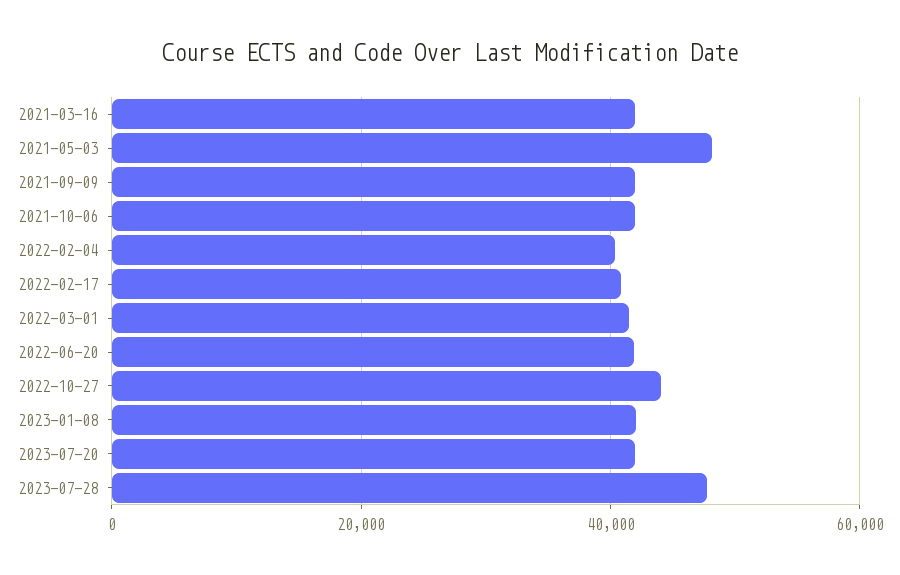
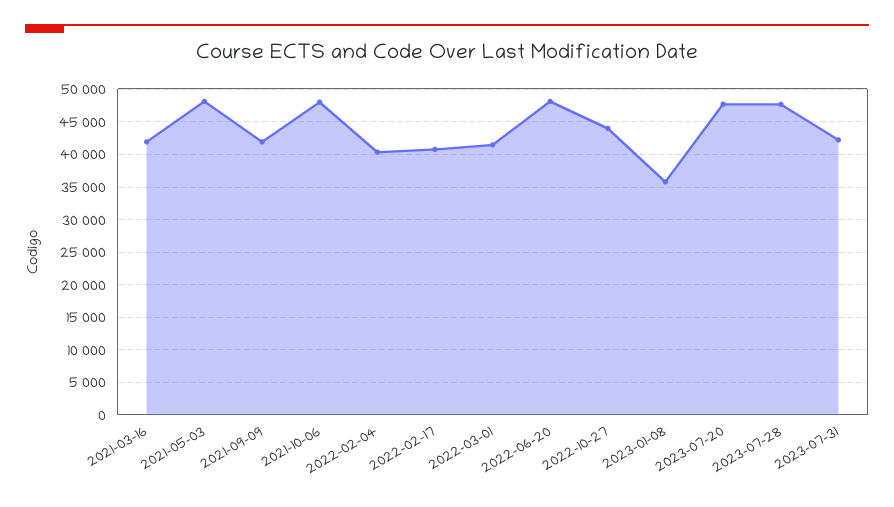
2021-10-06: 42000 -> 48000
2022-06-20: 42000 -> 48000
2023-01-08: 42000 -> 36000
2023-07-20: 42000 -> 48000
2023-07-31: none -> 42000

